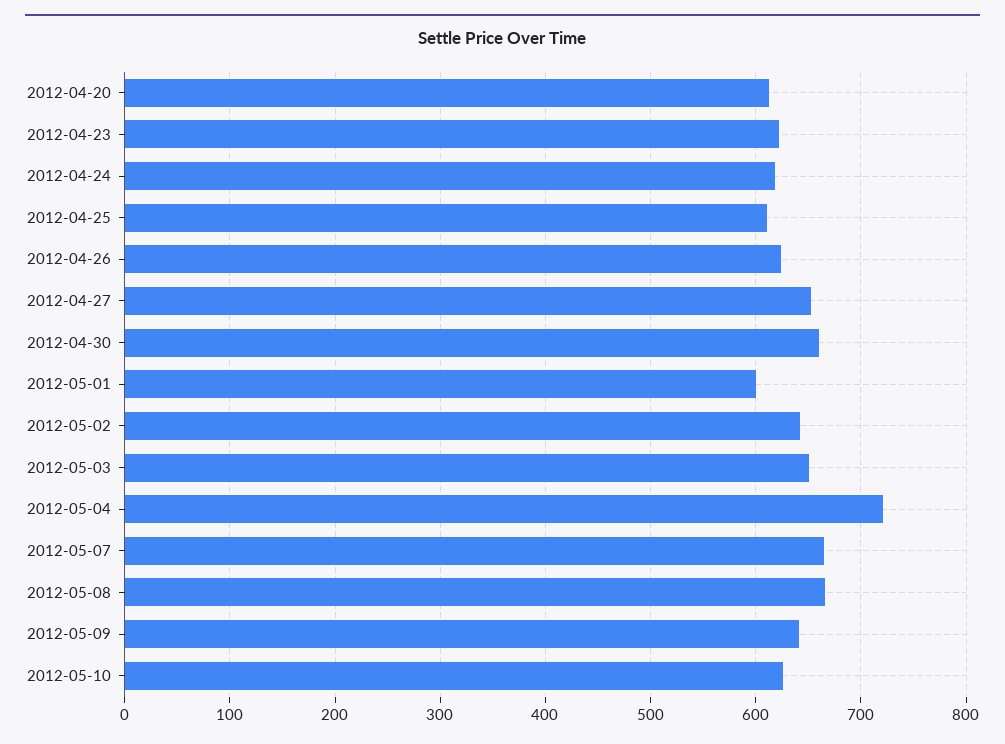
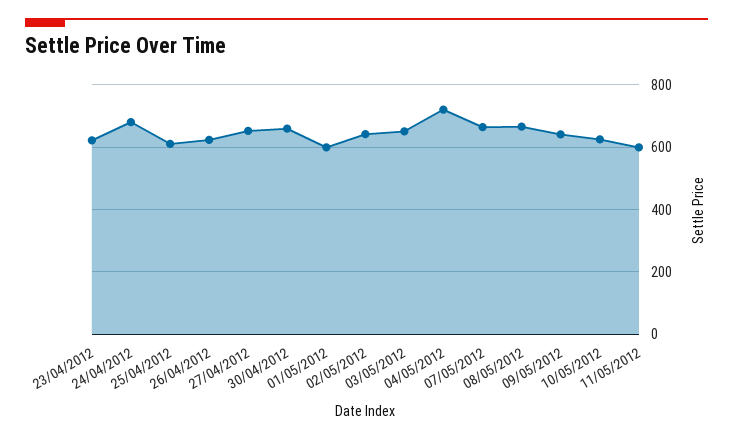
2012-04-20: 610 -> none
2012-04-24: 620 -> 680
11/05/2012: none -> 600

